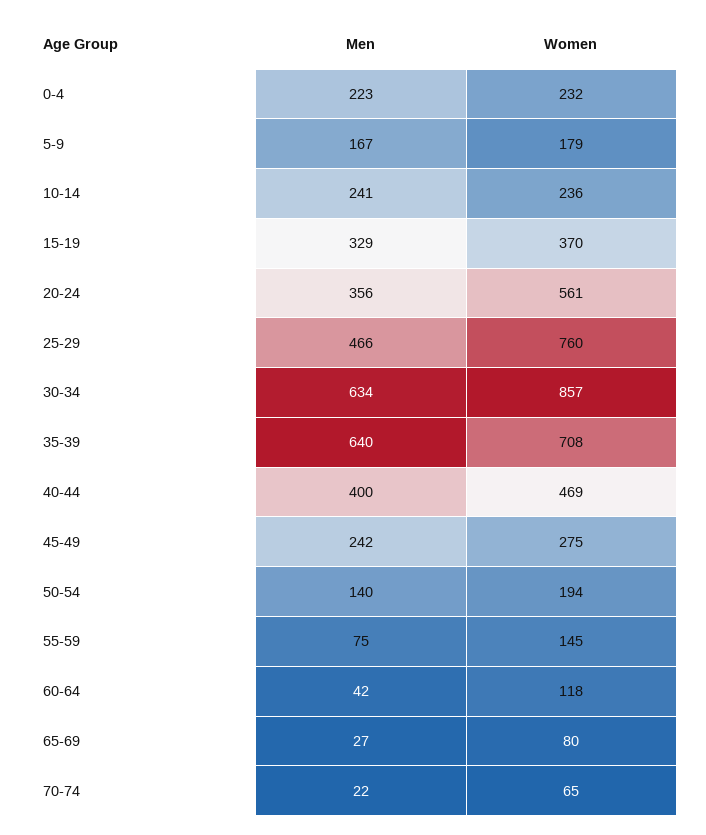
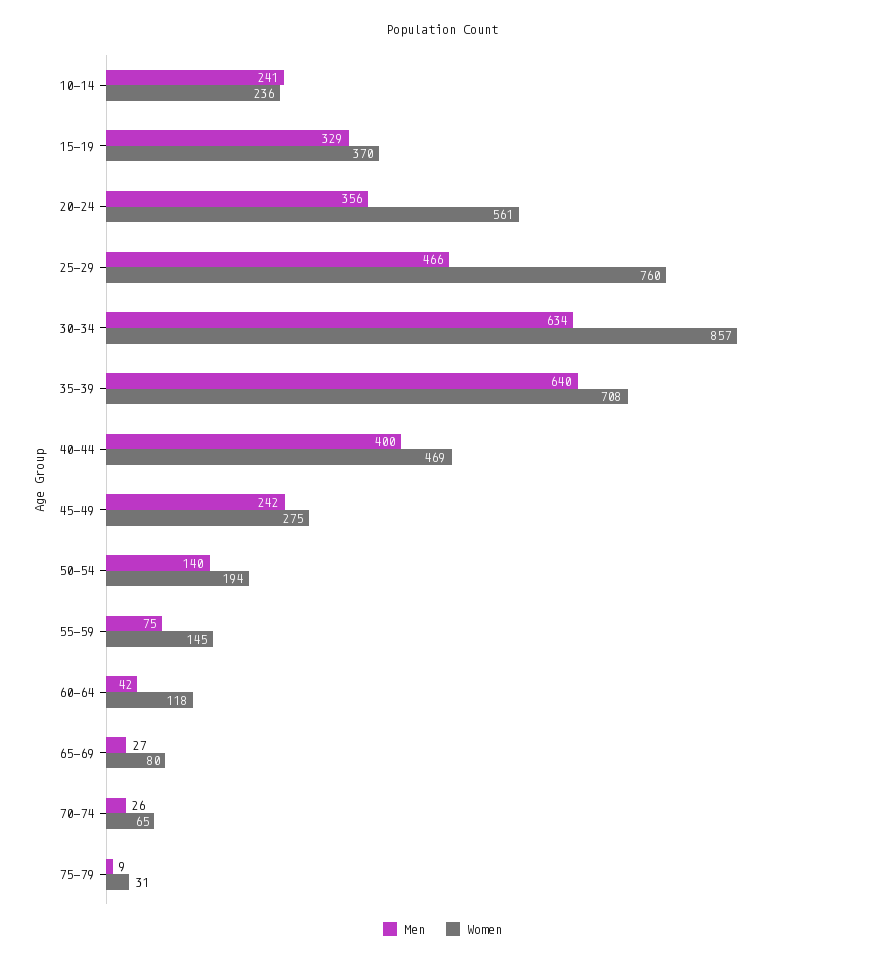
Men, 0-4: 223 -> none
Women, 0-4: 232 -> none
Men, 5-9: 167 -> none
Women, 5-9: 179 -> none
Men, 70-74: 22 -> 26
Men, 75-79: none -> 9
Women, 75-79: none -> 31

